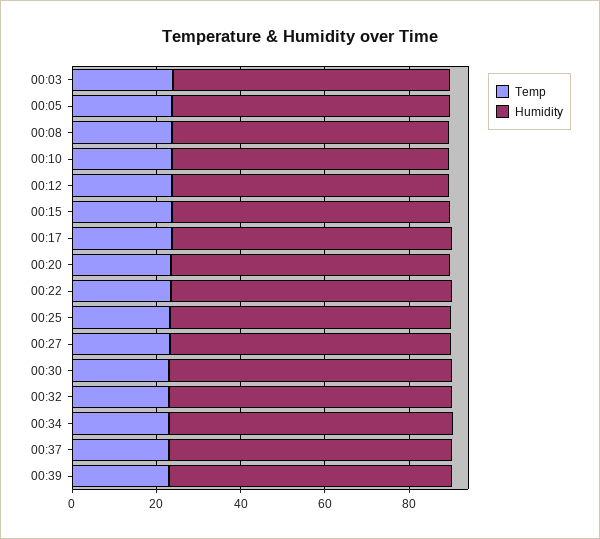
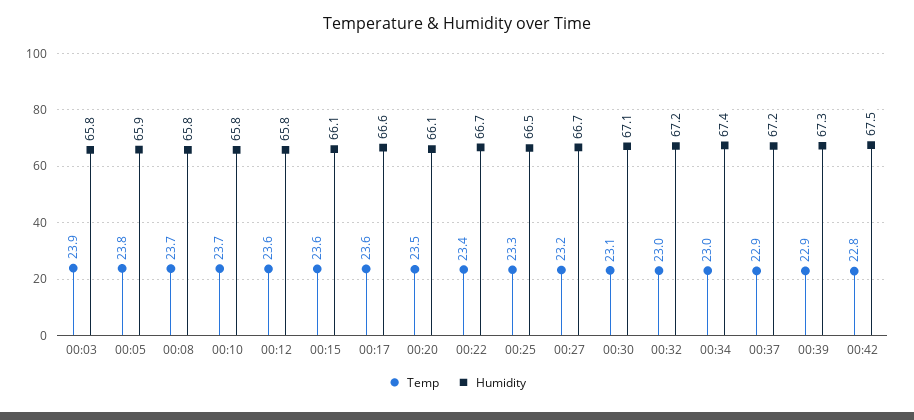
Temp, 00:42: none -> 22.8
Humidity, 00:42: none -> 67.5

